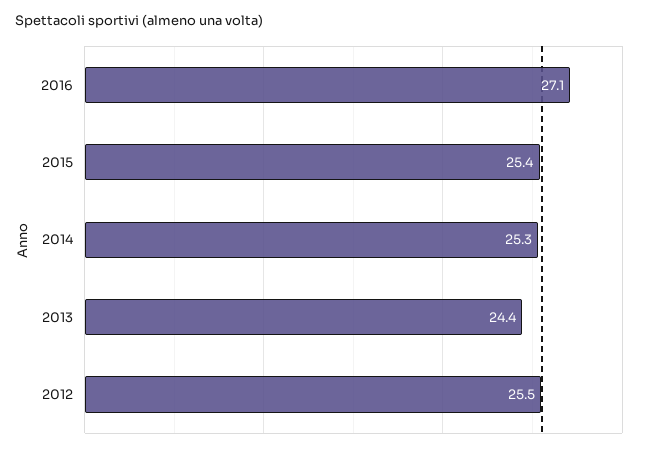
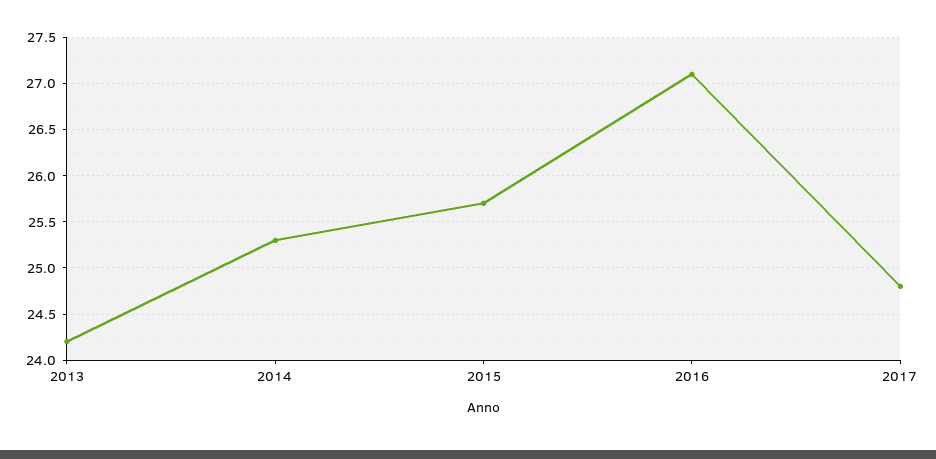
2015: 25.4 -> 25.7
2013: 24.4 -> 24.2
2012: 25.5 -> none
2017: none -> 24.8

